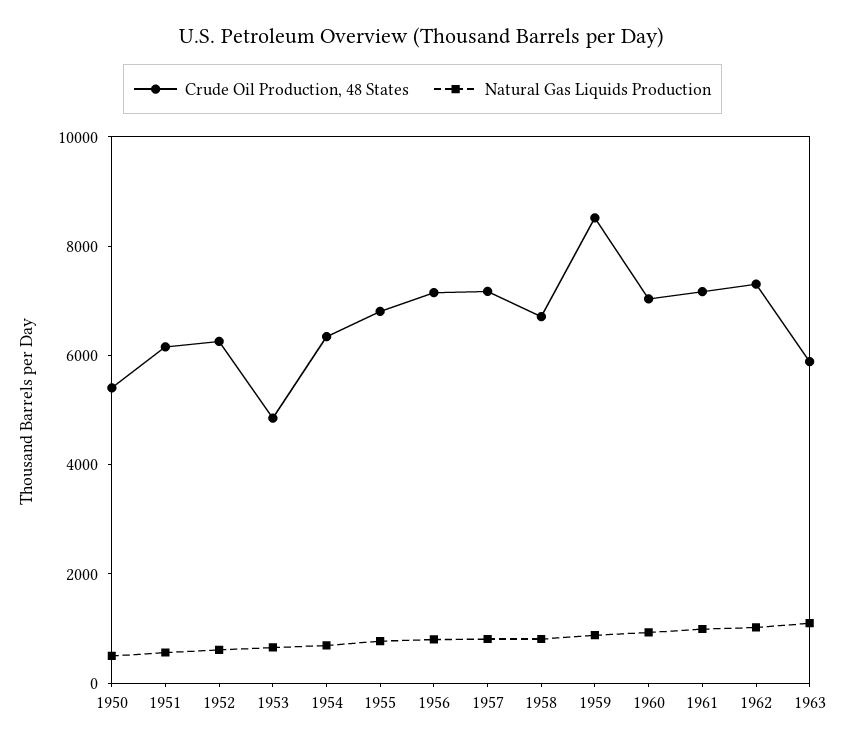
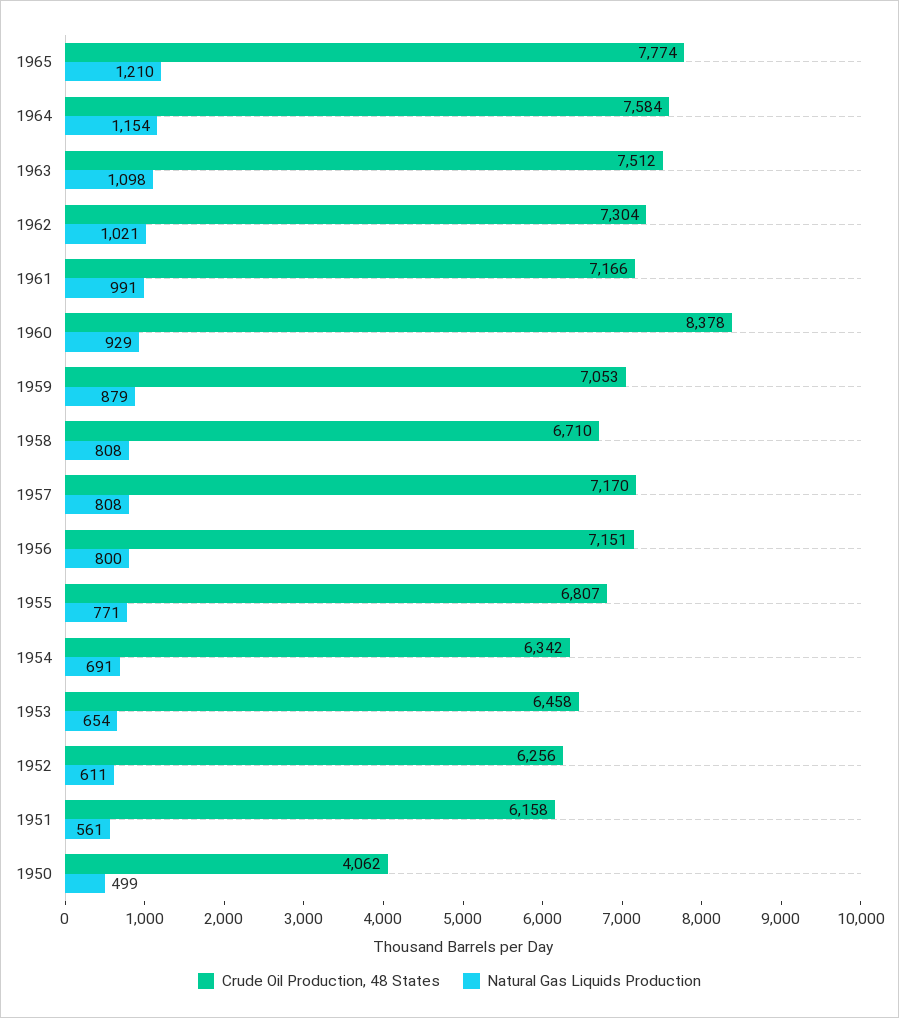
Crude Oil Production, 48 States, 1950: 5500 -> 4062
Crude Oil Production, 48 States, 1953: 5000 -> 6458
Crude Oil Production, 48 States, 1959: 8500 -> 7053
Crude Oil Production, 48 States, 1960: 7000 -> 8378
Crude Oil Production, 48 States, 1963: 6000 -> 7512
Crude Oil Production, 48 States, 1965: none -> 7774
Natural Gas Liquids Production, 1965: none -> 1210
Crude Oil Production, 48 States, 1964: none -> 7584
Natural Gas Liquids Production, 1964: none -> 1154

